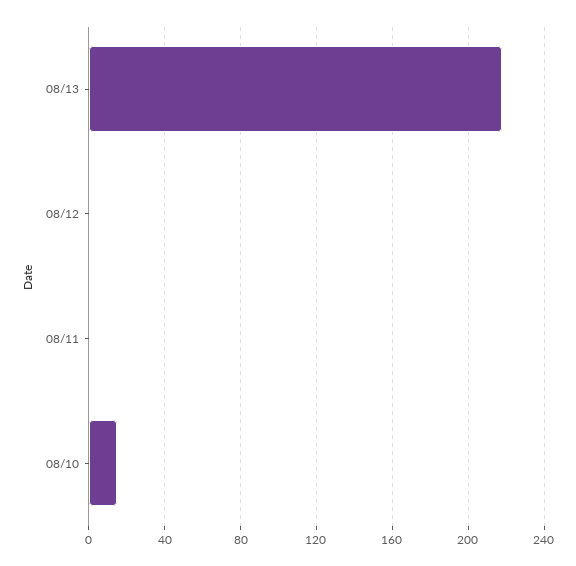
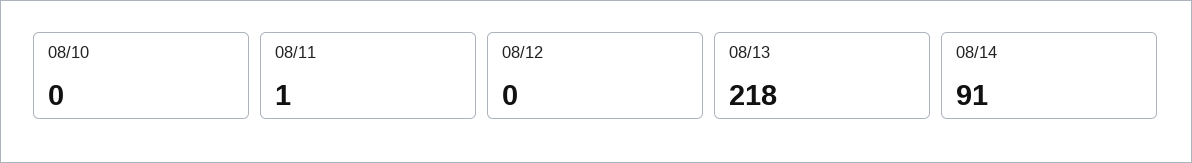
08/10: 15 -> 0
08/14: none -> 91

